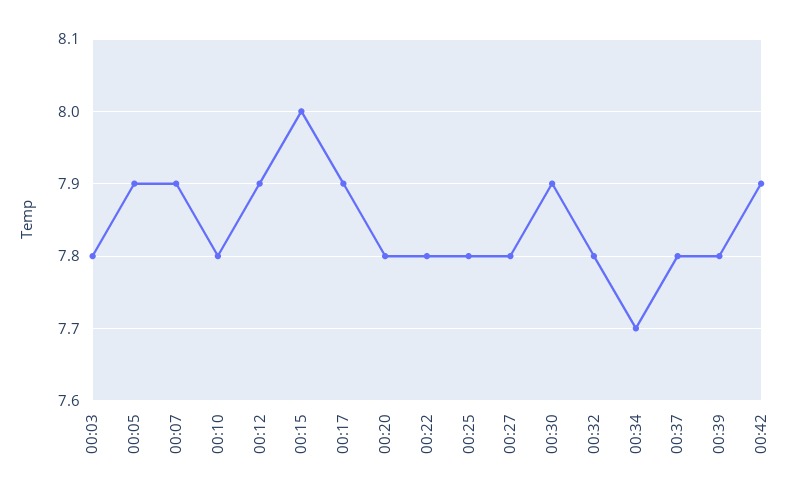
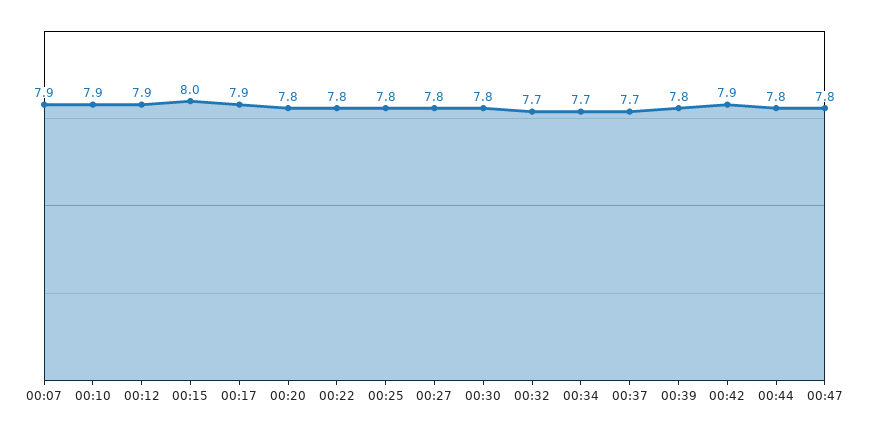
00:03: 7.8 -> none
00:05: 7.9 -> none
00:10: 7.8 -> 7.9
00:30: 7.9 -> 7.8
00:32: 7.8 -> 7.7
00:37: 7.8 -> 7.7
00:44: none -> 7.8
00:47: none -> 7.8

